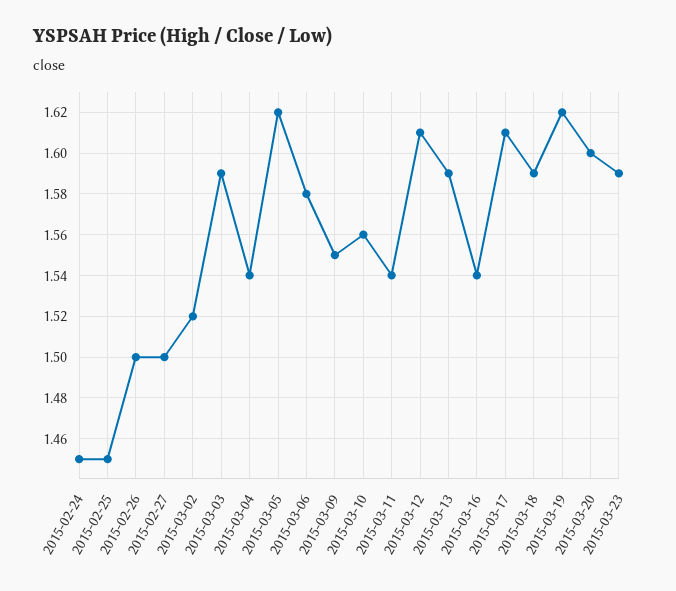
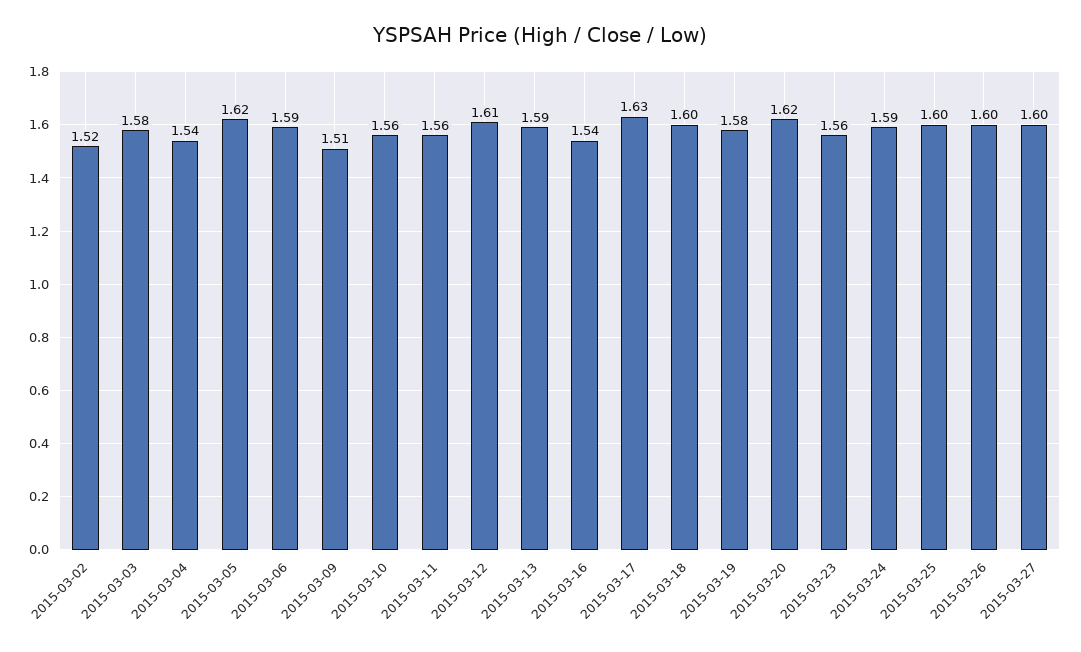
2015-02-24: 1.45 -> none
2015-02-25: 1.45 -> none
2015-02-26: 1.5 -> none
2015-02-27: 1.5 -> none
2015-03-03: 1.59 -> 1.58
2015-03-06: 1.58 -> 1.59
2015-03-09: 1.55 -> 1.51
2015-03-11: 1.54 -> 1.56
2015-03-17: 1.61 -> 1.63
2015-03-18: 1.59 -> 1.6
2015-03-19: 1.62 -> 1.58
2015-03-20: 1.6 -> 1.62
2015-03-23: 1.59 -> 1.56
2015-03-24: none -> 1.59
2015-03-25: none -> 1.6
2015-03-26: none -> 1.6
2015-03-27: none -> 1.6

